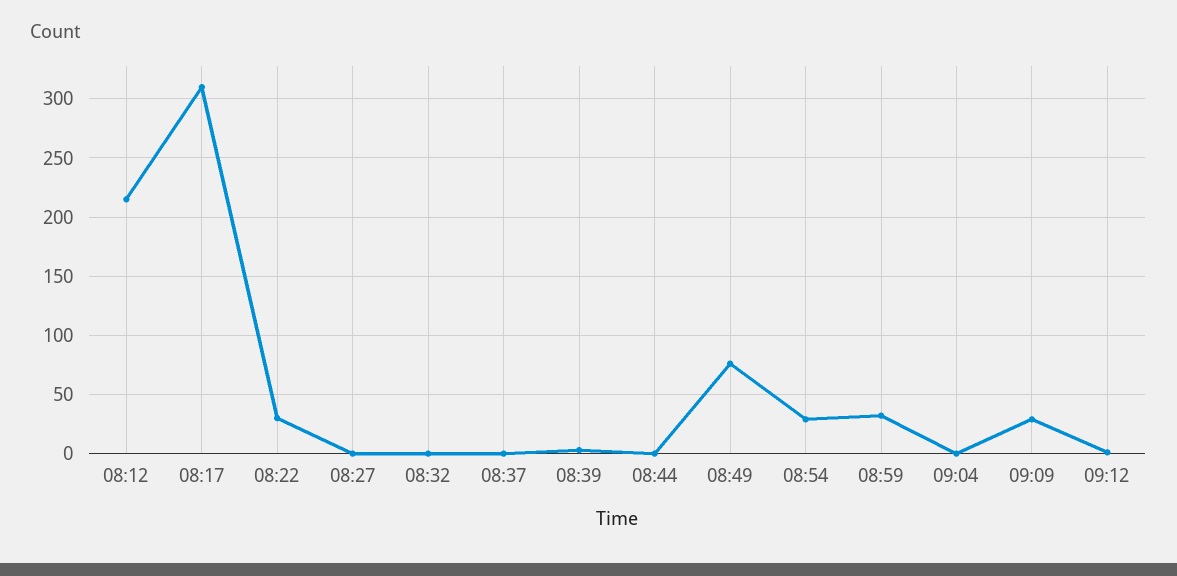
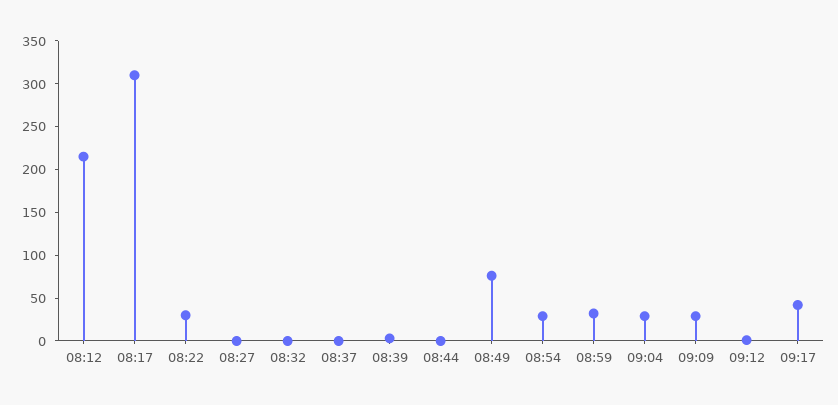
09:04: 0 -> 30
09:17: none -> 40

